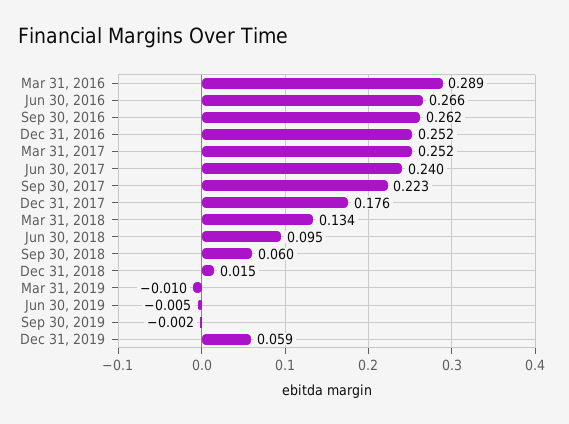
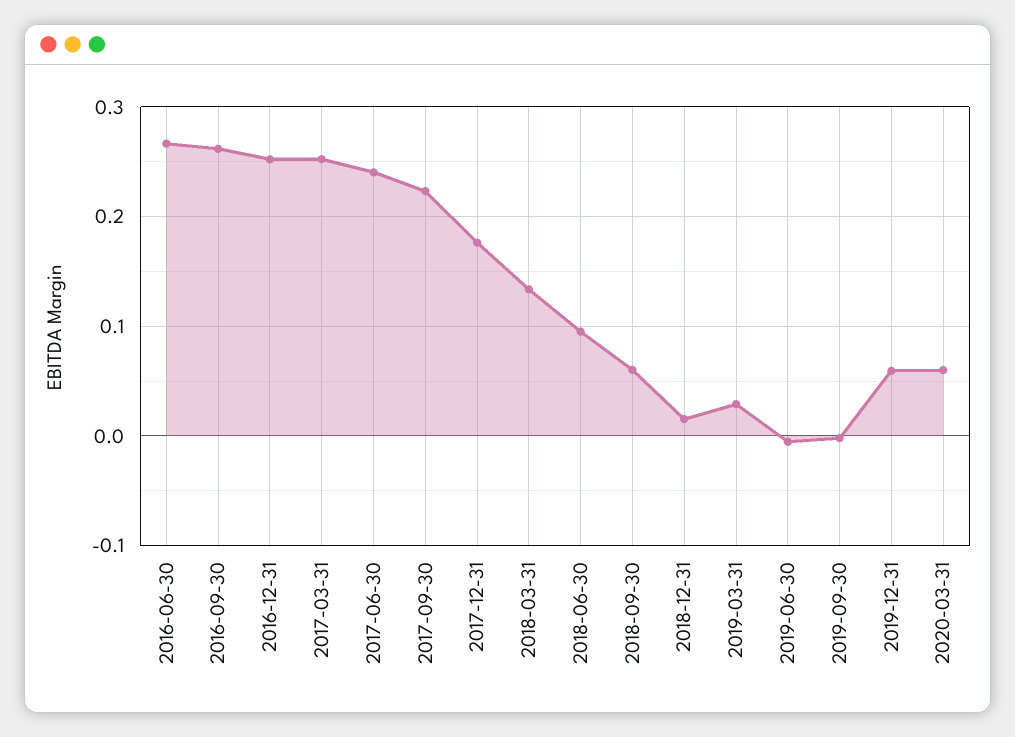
Mar 31, 2016: 0.289 -> none
Mar 31, 2019: -0.01 -> 0.03
2020-03-31: none -> 0.06

